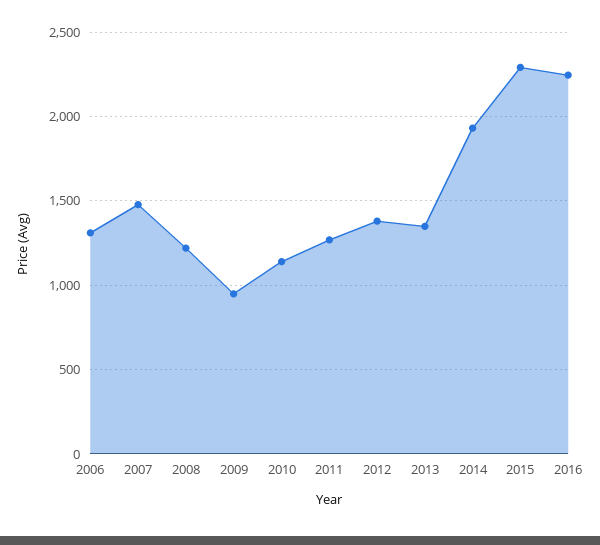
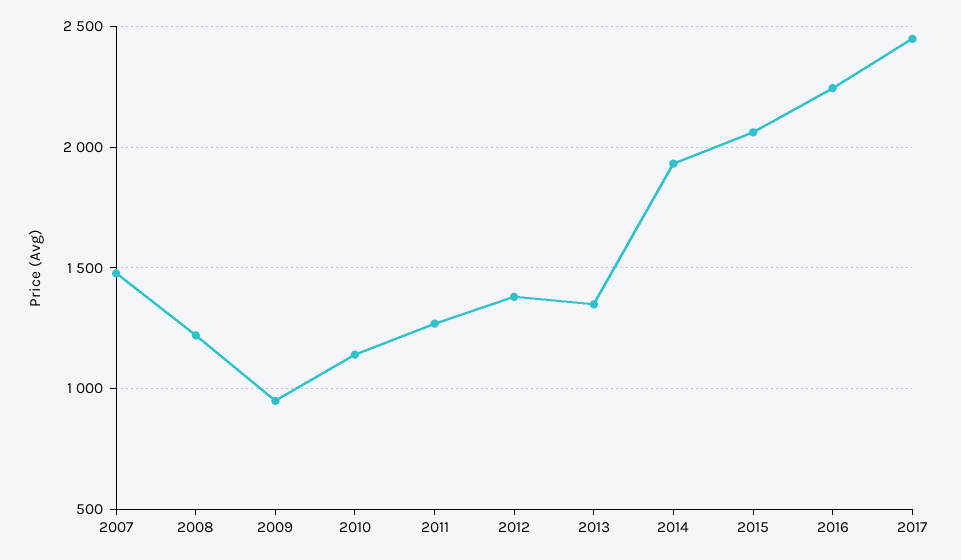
2006: 1300 -> none
2015: 2300 -> 2050
2017: none -> 2450

